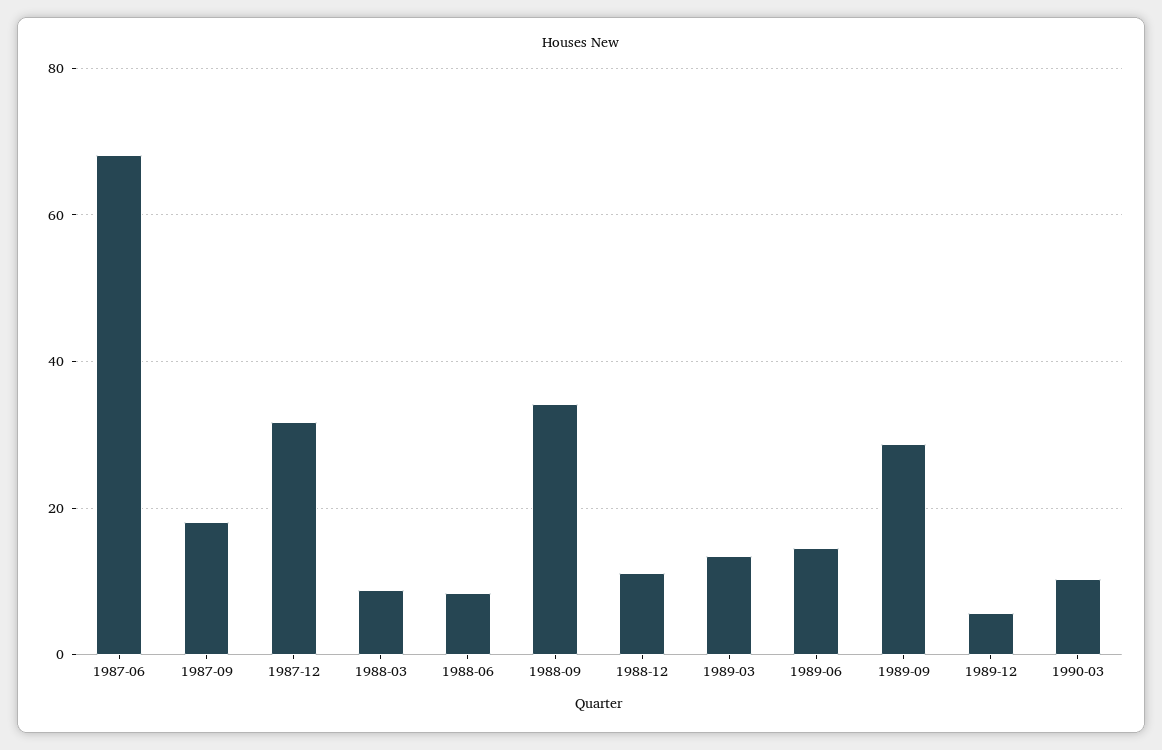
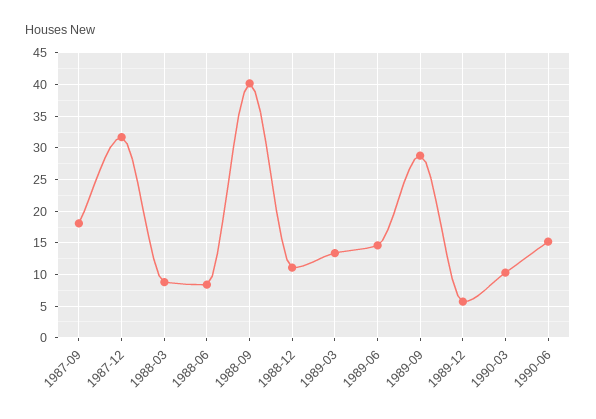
1987-06: 68 -> none
1988-09: 34 -> 40
1990-06: none -> 15

